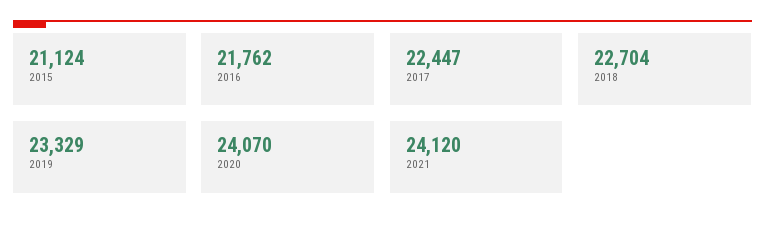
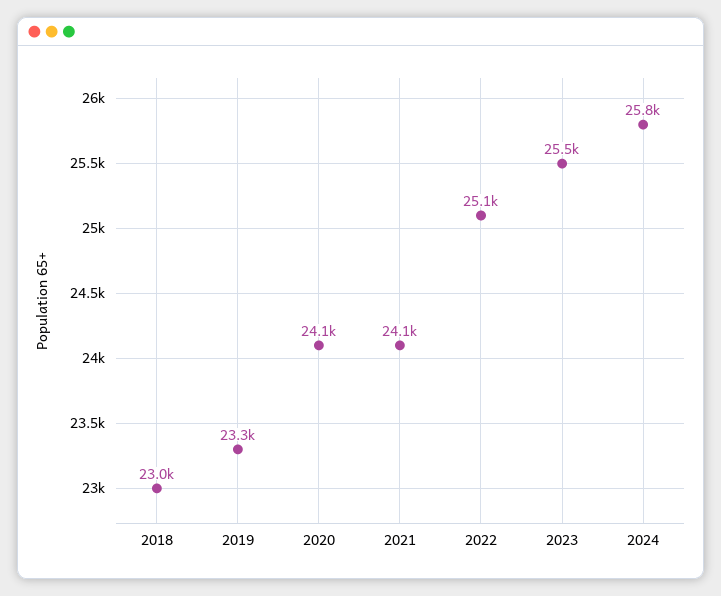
2015: 21124 -> none
2016: 21762 -> none
2017: 22447 -> none
2018: 22704 -> 23000
2022: none -> 25100
2023: none -> 25500
2024: none -> 25800

